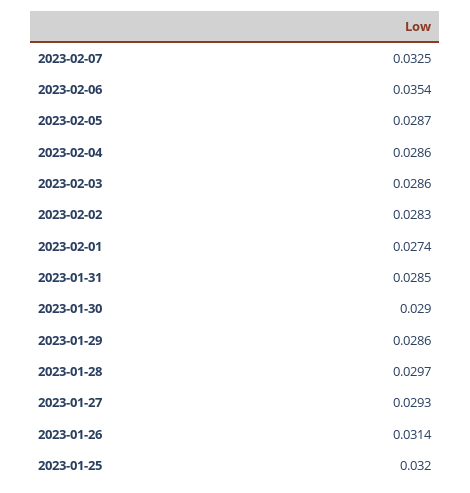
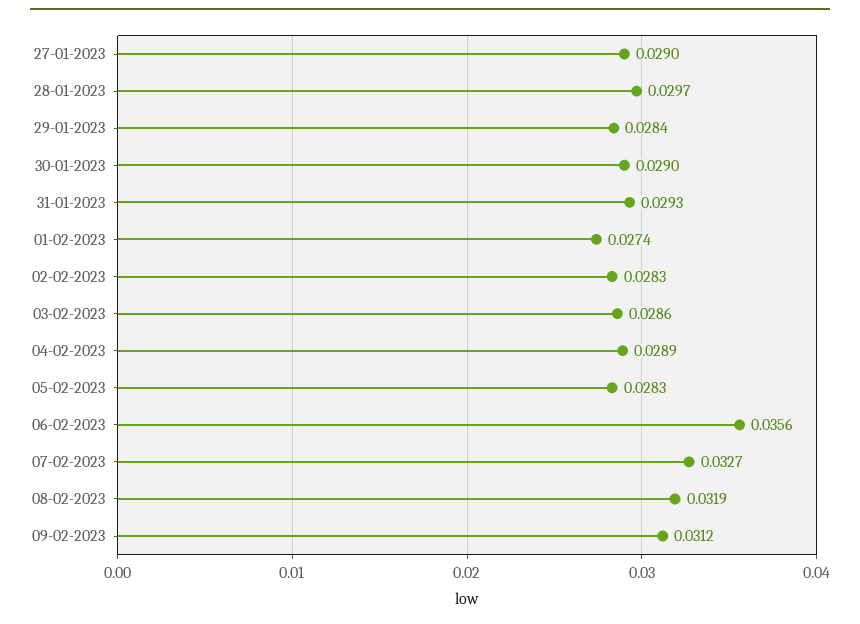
2023-02-07: 0.0325 -> 0.0327
2023-02-06: 0.0354 -> 0.0356
2023-02-05: 0.0287 -> 0.0283
2023-02-04: 0.0286 -> 0.0289
2023-01-31: 0.0285 -> 0.0293
2023-01-29: 0.0286 -> 0.0284
2023-01-27: 0.0293 -> 0.029
2023-01-26: 0.0314 -> none
2023-01-25: 0.032 -> none
08-02-2023: none -> 0.0319
09-02-2023: none -> 0.0312

